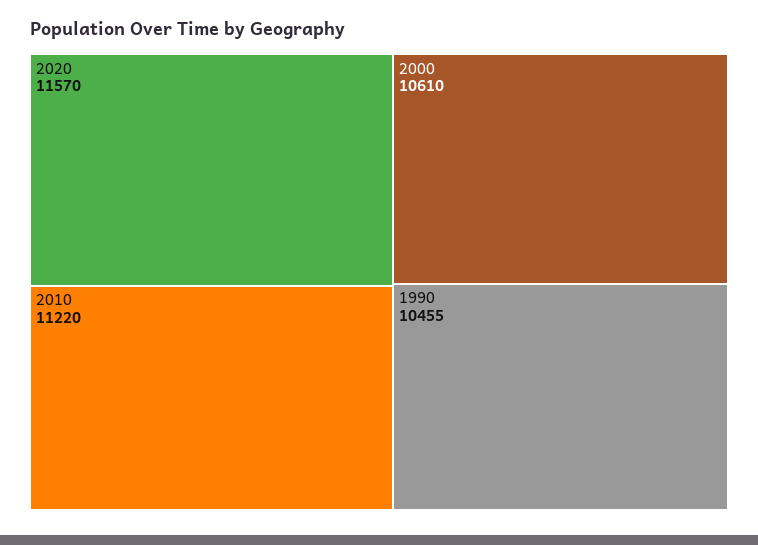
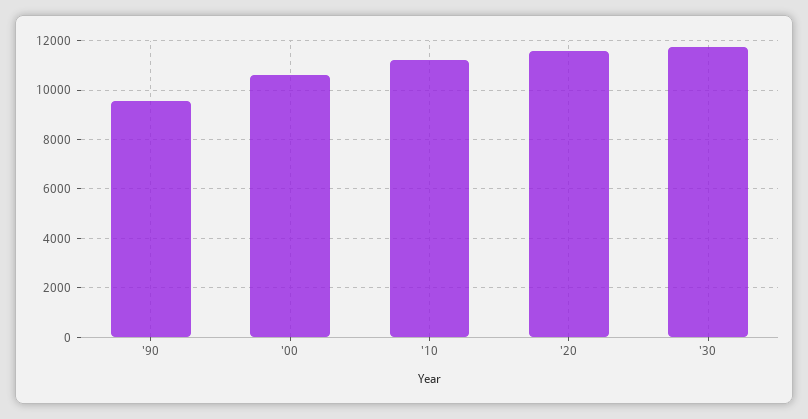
1990: 10455 -> 9500
'30: none -> 11750

